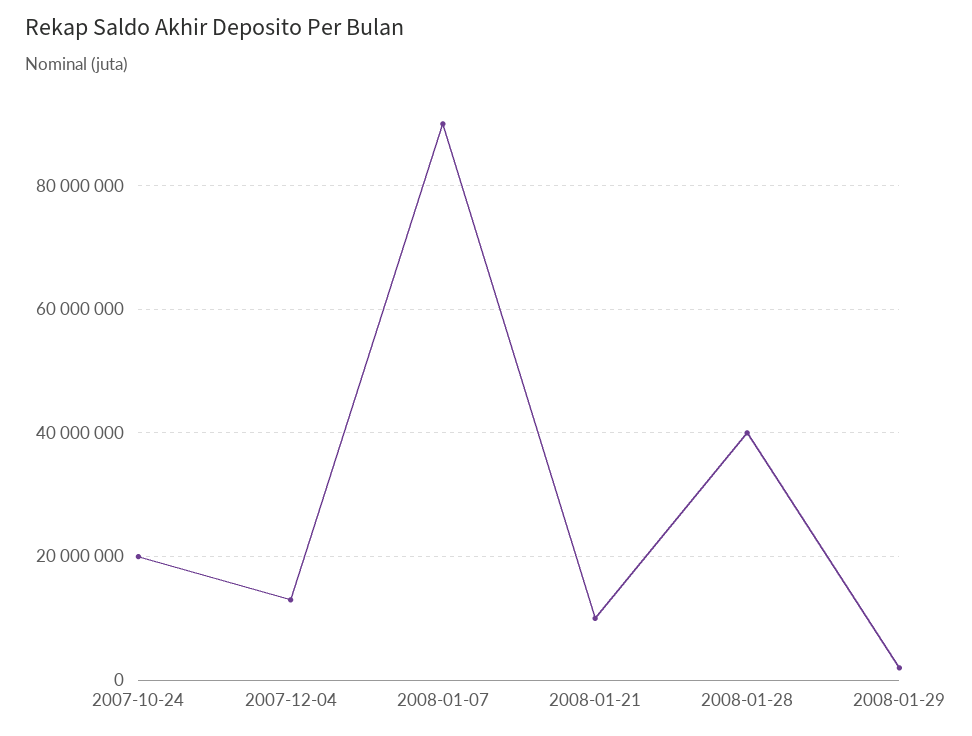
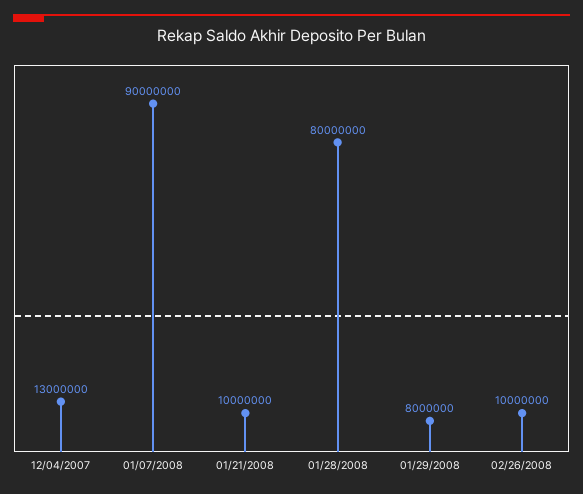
2007-10-24: 20000000 -> none
2008-01-28: 40000000 -> 80000000
2008-01-29: 2000000 -> 8000000
02/26/2008: none -> 10000000

